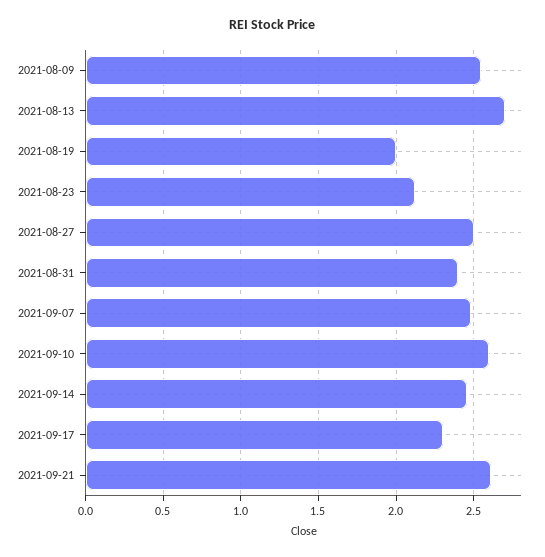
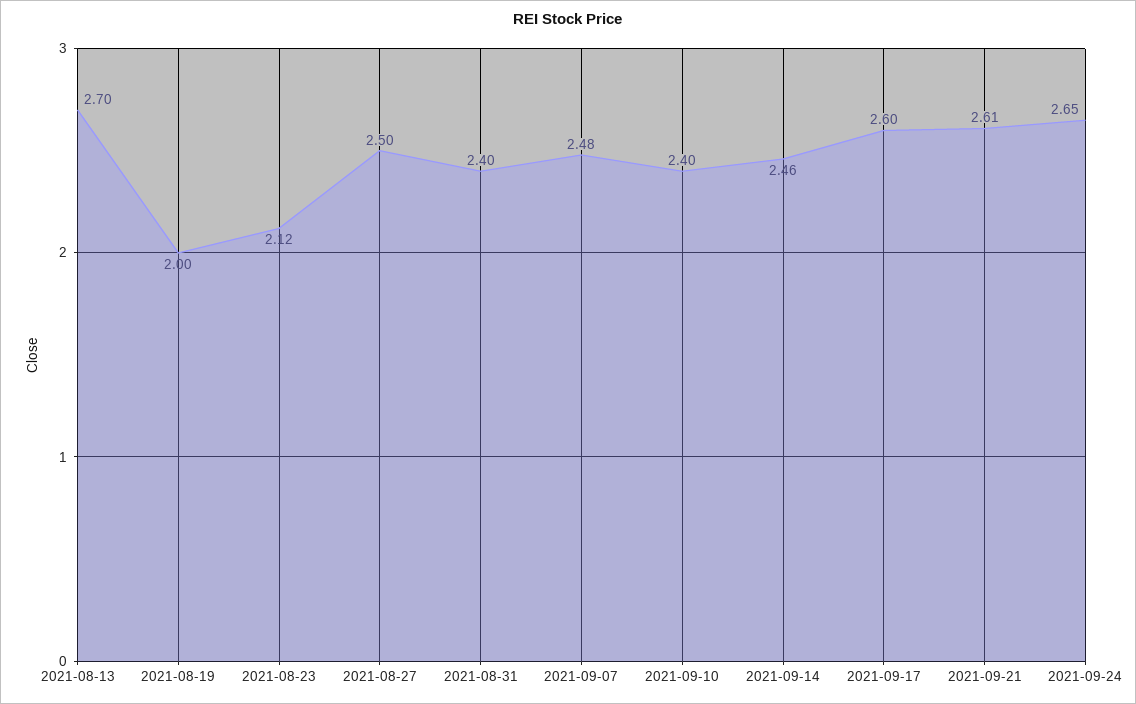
2021-08-09: 2.55 -> none
2021-09-10: 2.6 -> 2.4
2021-09-17: 2.3 -> 2.6
2021-09-24: none -> 2.65

